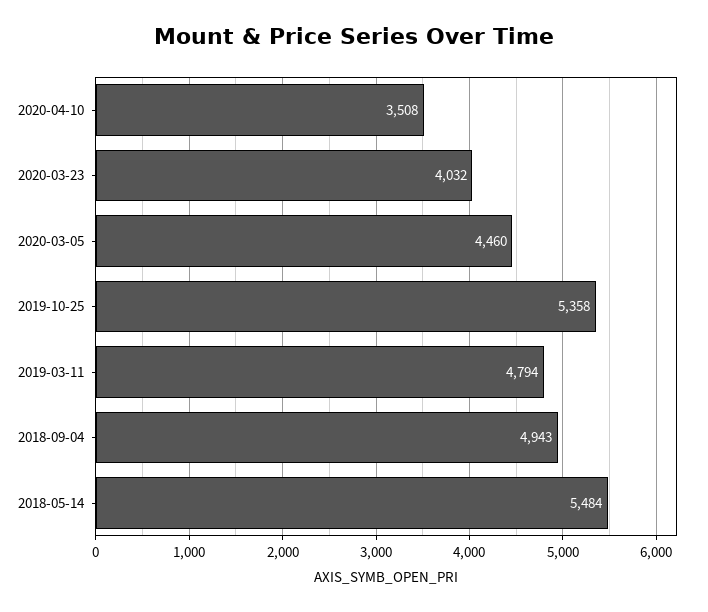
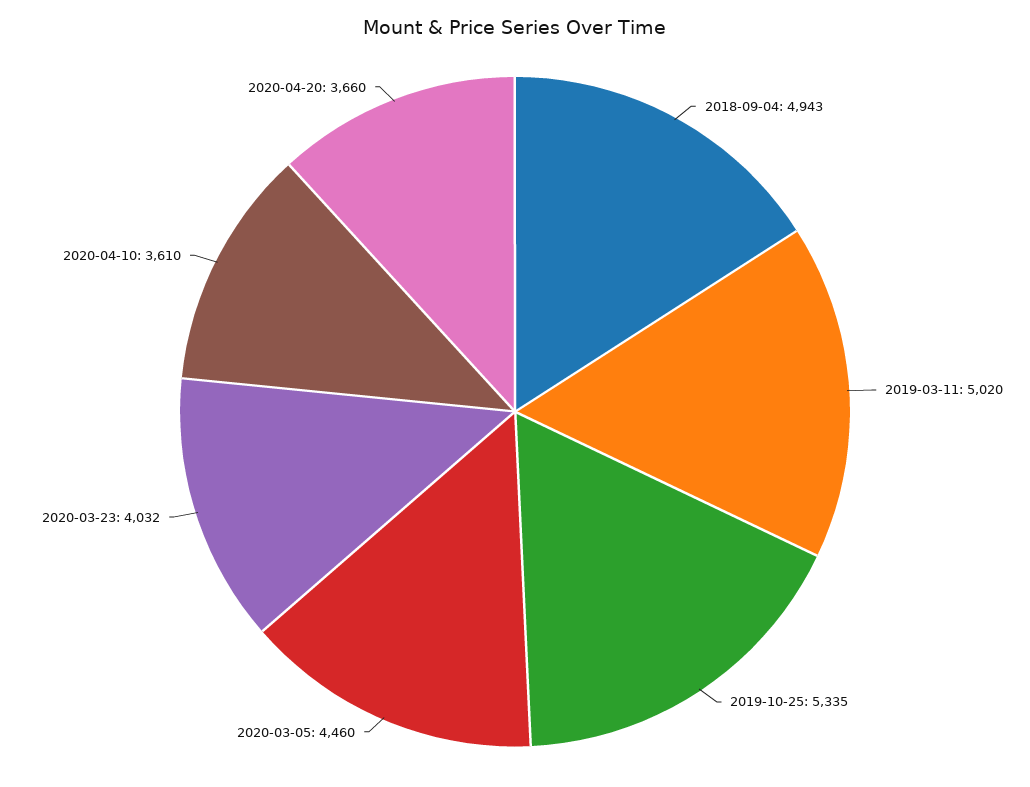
2020-04-10: 3508 -> 3610
2019-10-25: 5358 -> 5335
2019-03-11: 4794 -> 5020
2018-05-14: 5484 -> none
2020-04-20: none -> 3660

